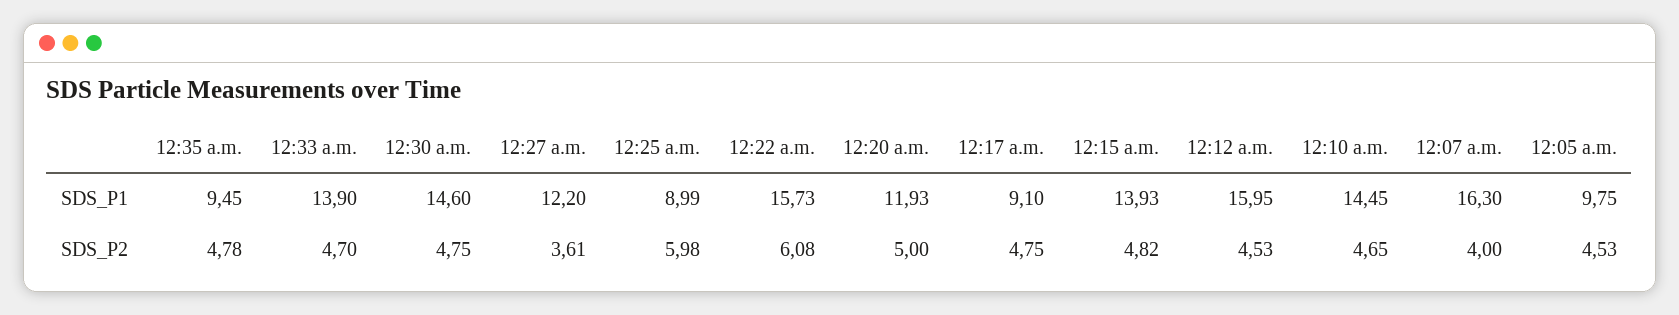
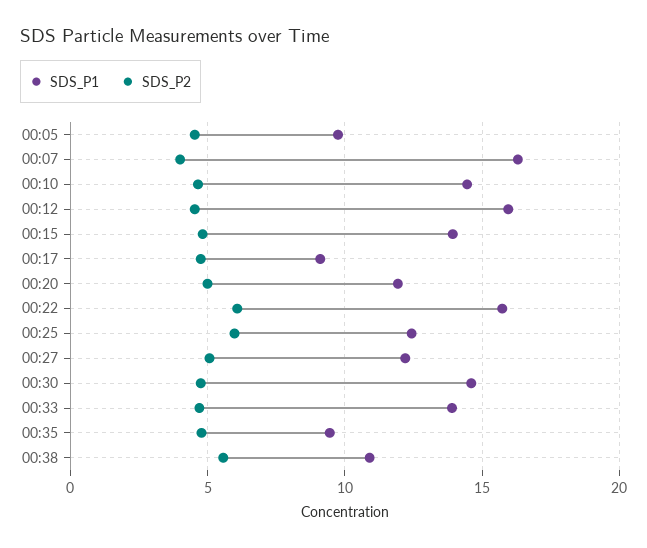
SDS_P1, 12:25 a.m.: 8.99 -> 12.5
SDS_P2, 12:27 a.m.: 3.61 -> 5
SDS_P1, 00:38: none -> 11
SDS_P2, 00:38: none -> 5.5

